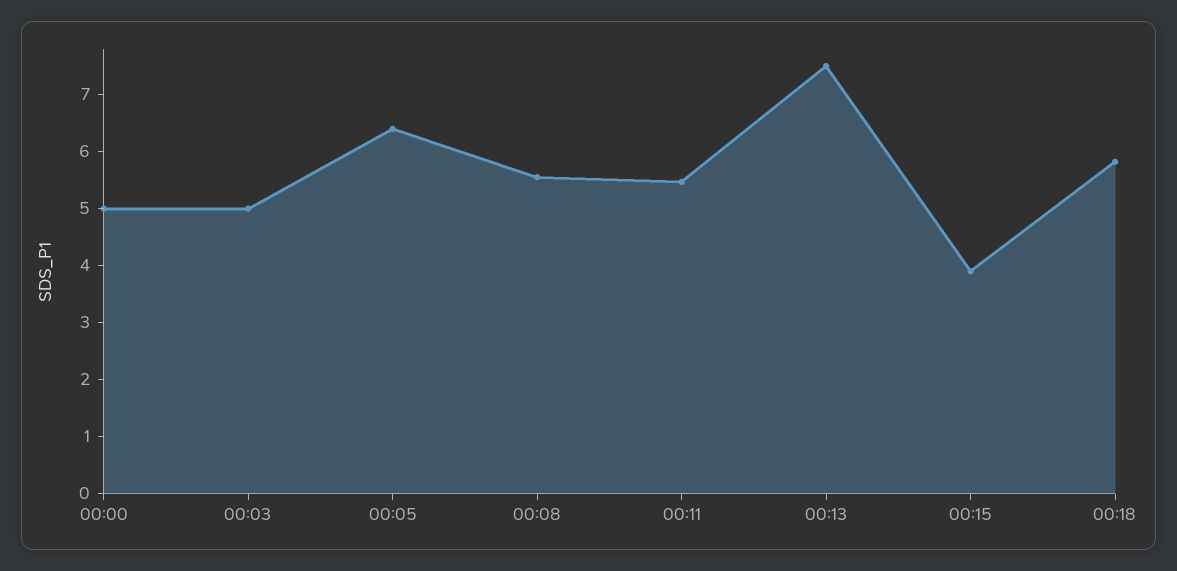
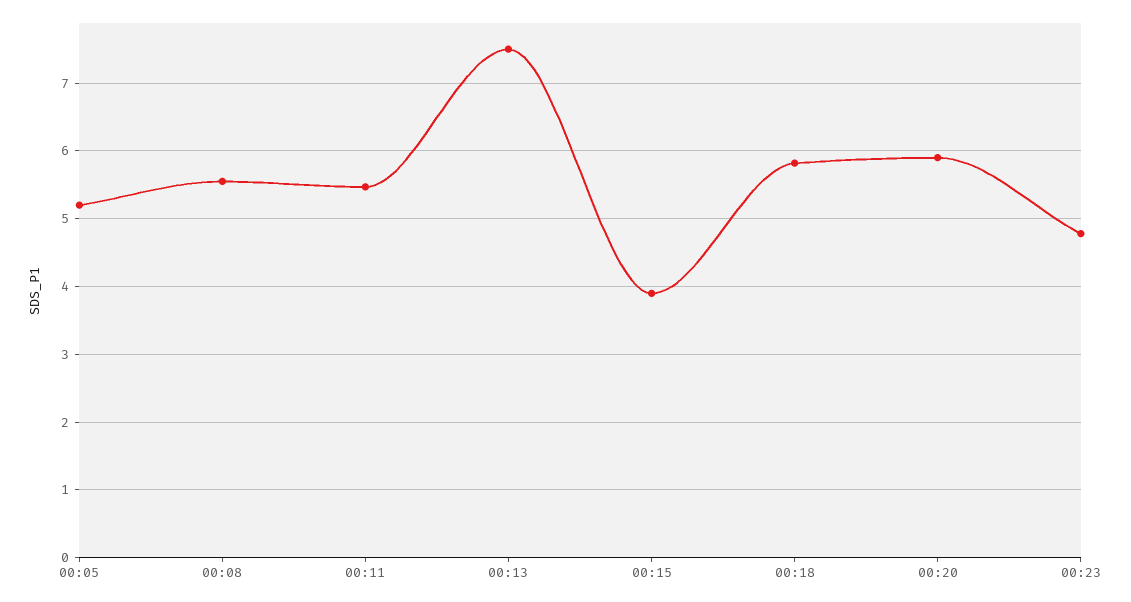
00:00: 5 -> none
00:03: 5 -> none
00:05: 6.4 -> 5.2
00:20: none -> 5.9
00:23: none -> 4.8

